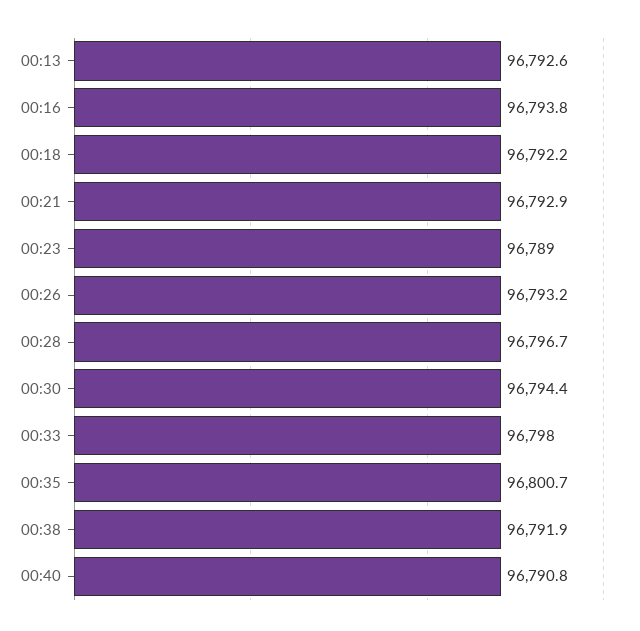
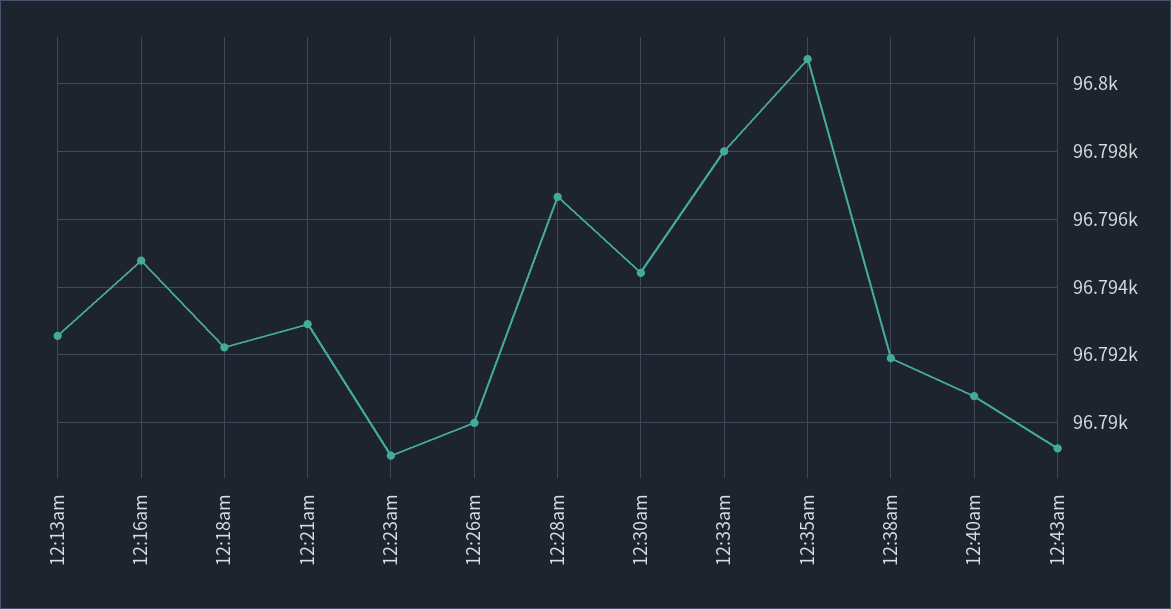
00:16: 96793.8 -> 96794.8
00:26: 96793.2 -> 96790
12:43am: none -> 96789.2

